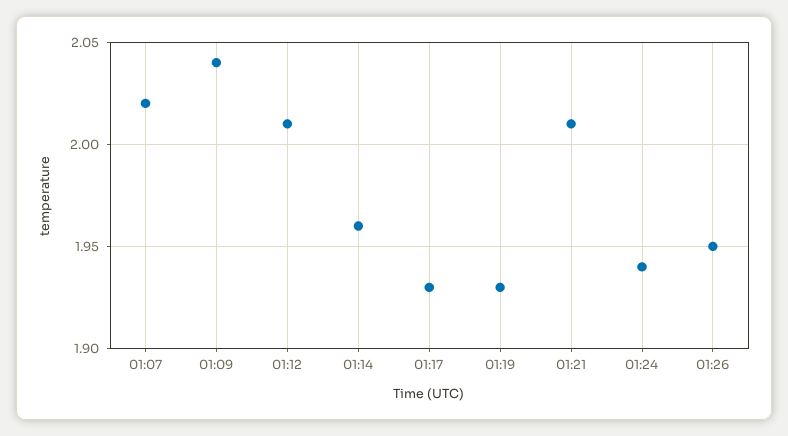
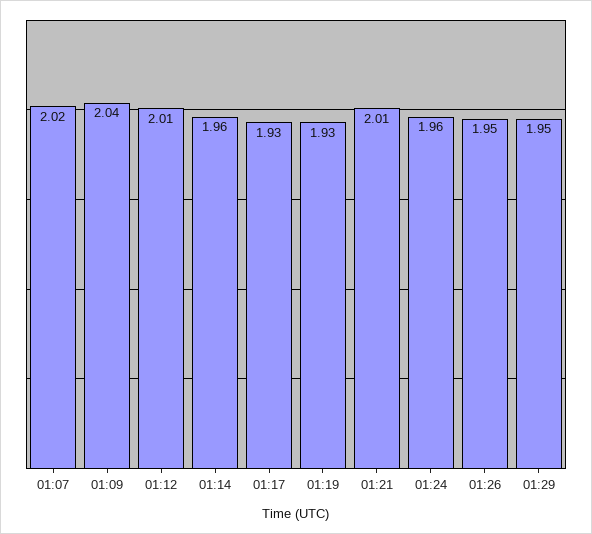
01:24: 1.94 -> 1.96
01:29: none -> 1.95

